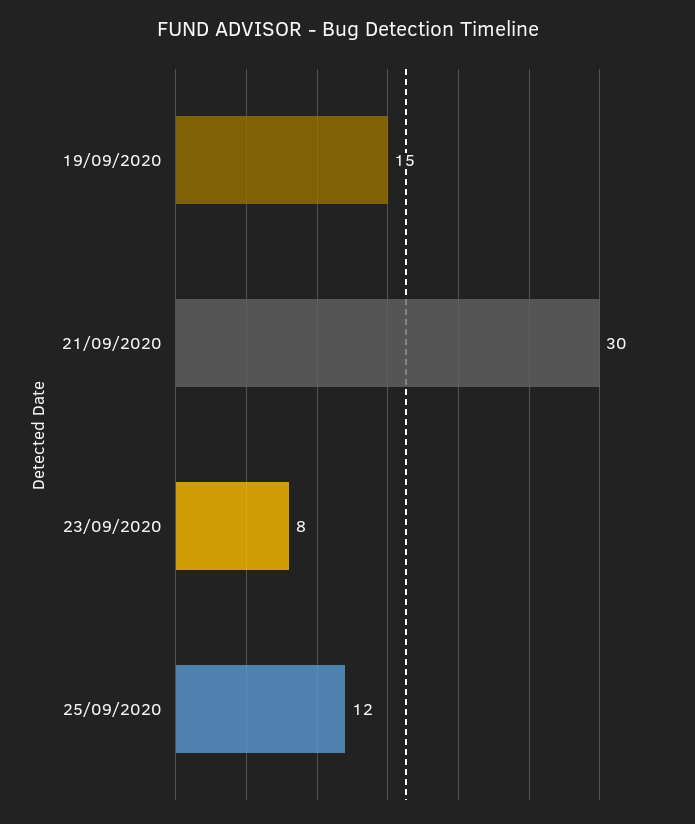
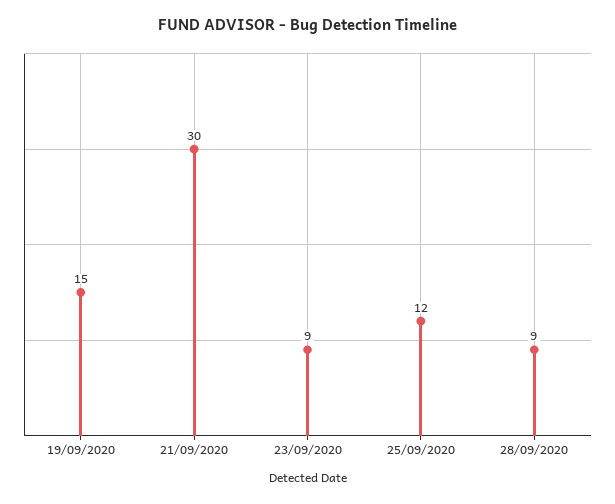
23/09/2020: 8 -> 9
28/09/2020: none -> 9

